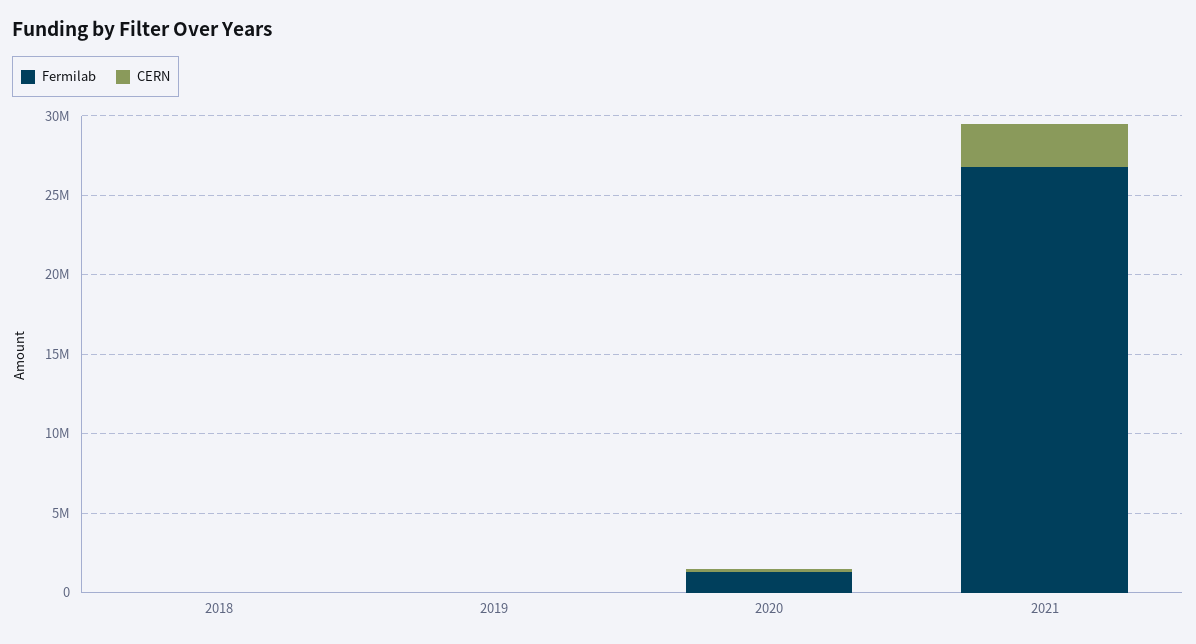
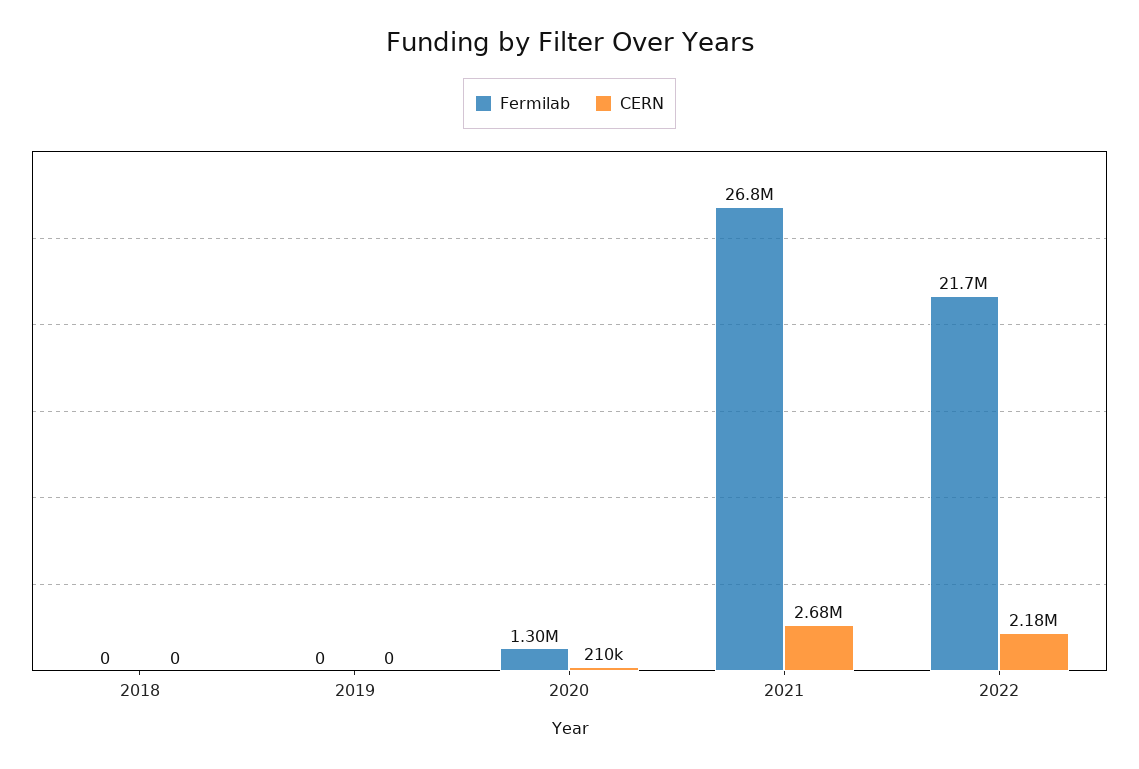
Fermilab, 2022: none -> 21700000
CERN, 2022: none -> 2180000

